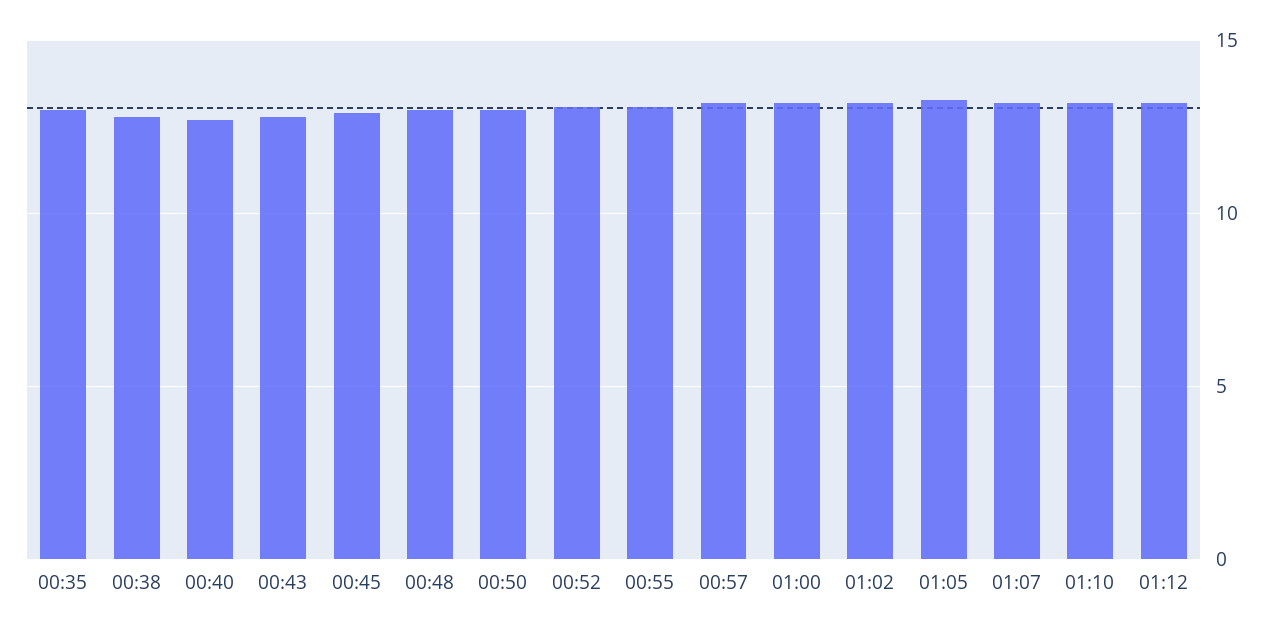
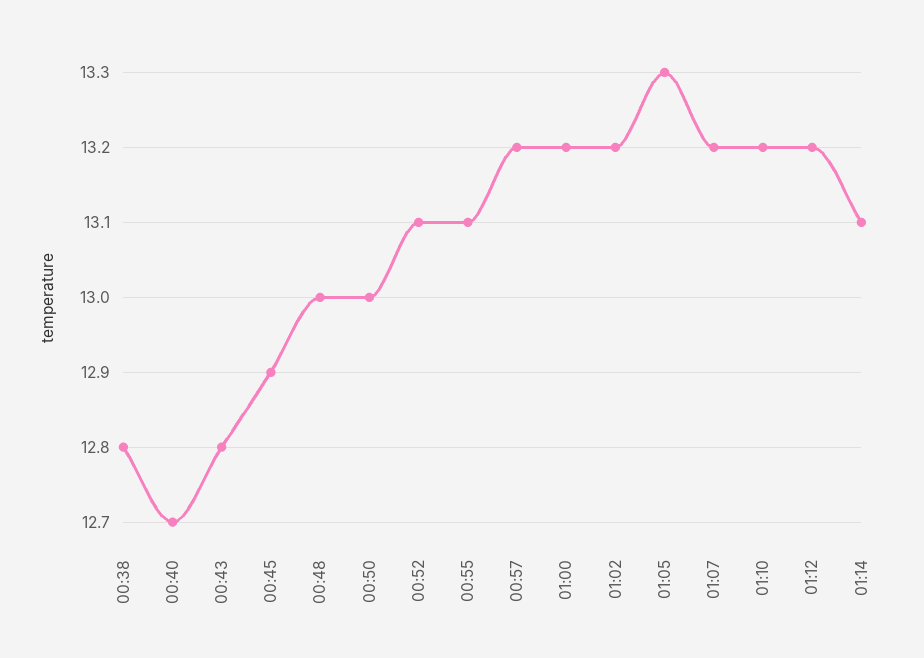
00:35: 13 -> none
01:14: none -> 13.1

